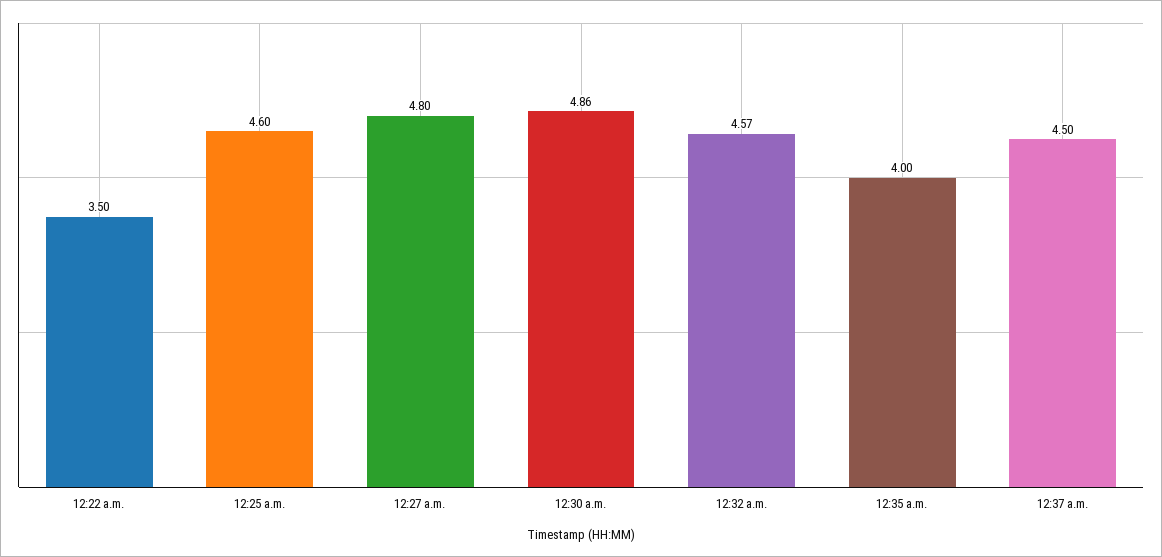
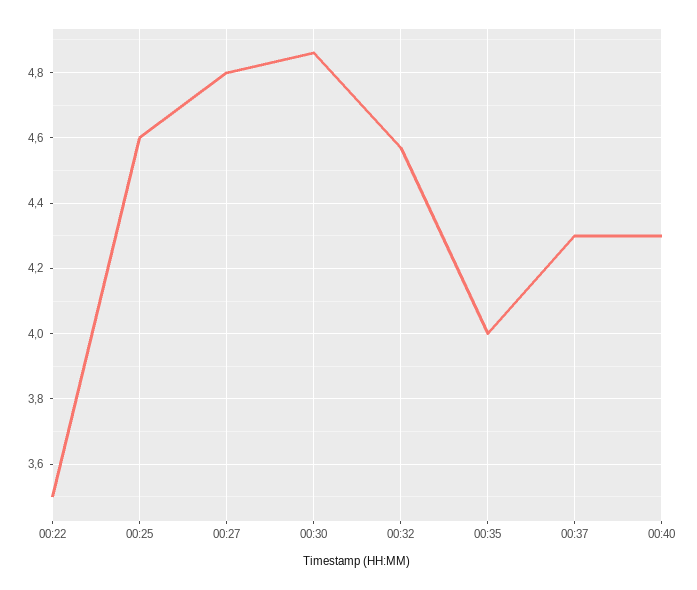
12:37 a.m.: 4.5 -> 4.3
00:40: none -> 4.3

